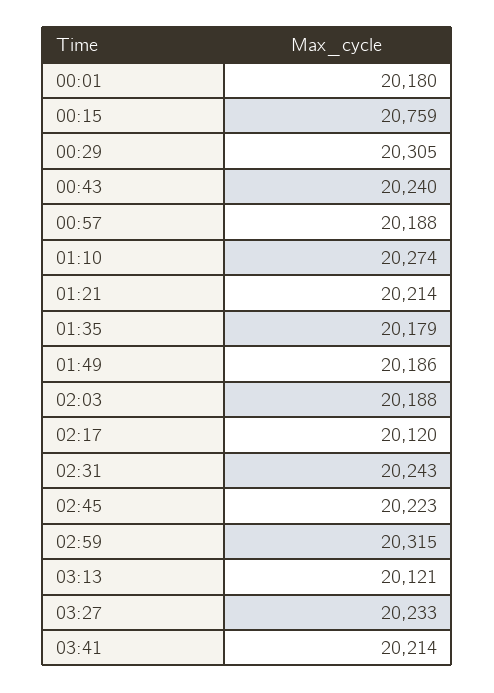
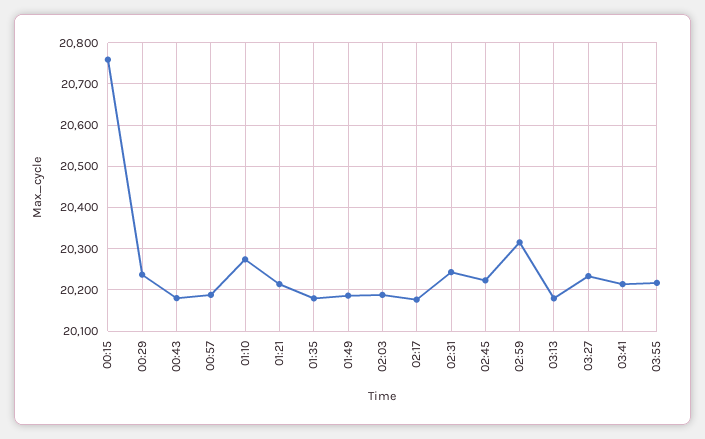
00:01: 20180 -> none
00:29: 20305 -> 20240
00:43: 20240 -> 20180
02:17: 20120 -> 20180
03:13: 20121 -> 20180
03:55: none -> 20220

